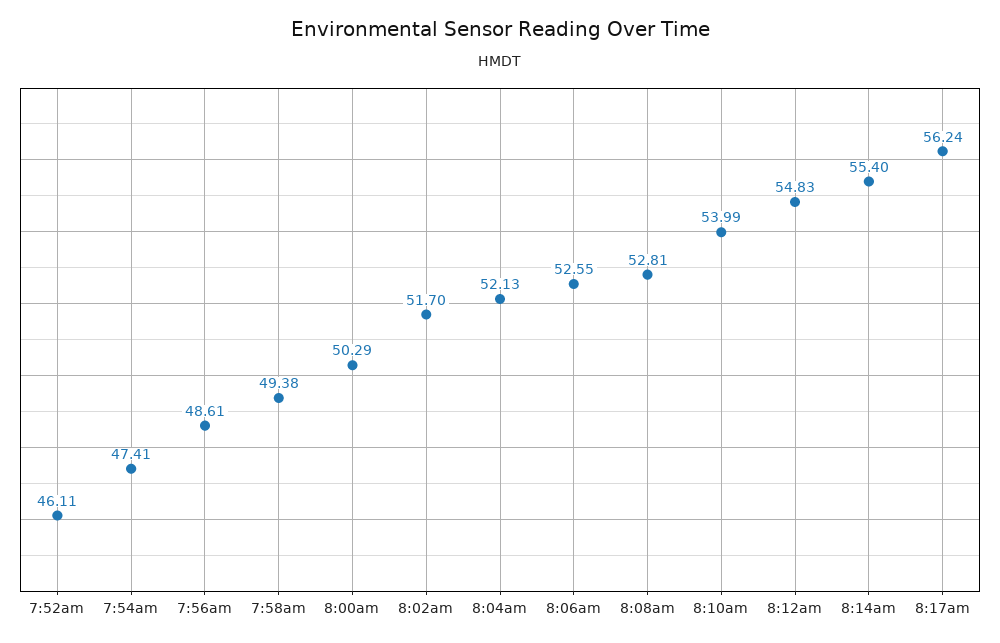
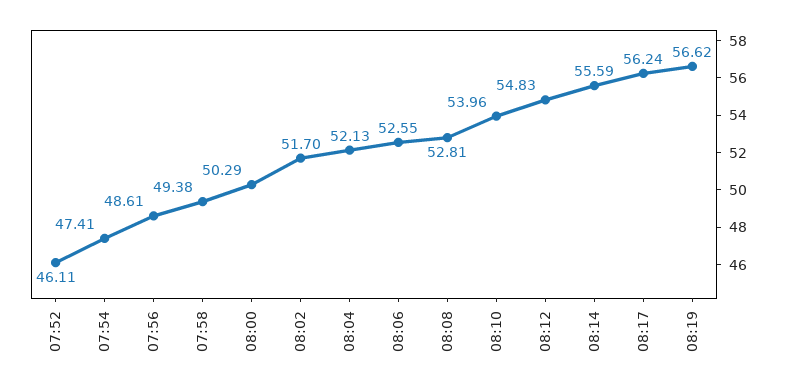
8:10am: 53.99 -> 53.96
8:14am: 55.4 -> 55.59
08:19: none -> 56.62

